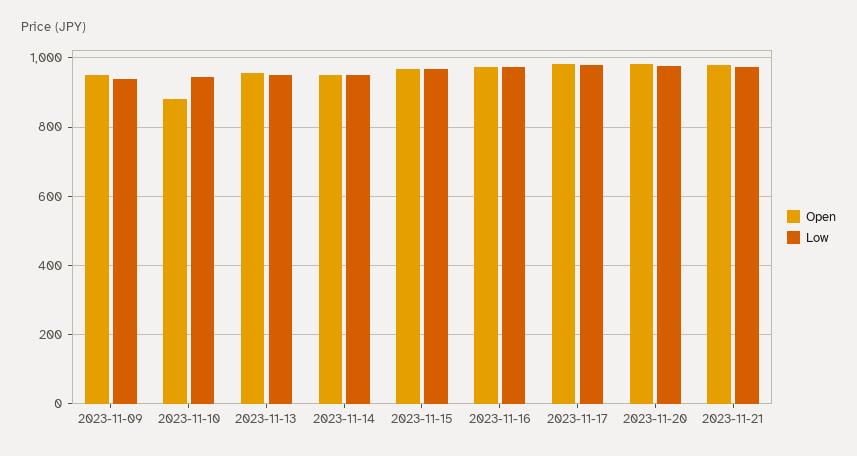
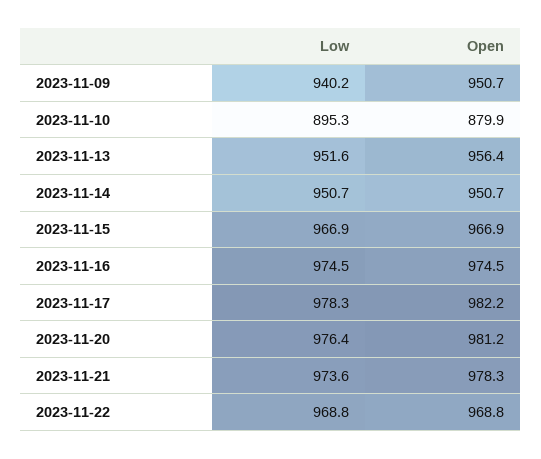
Low, 2023-11-10: 940 -> 895.3
Low, 2023-11-22: none -> 968.8
Open, 2023-11-22: none -> 968.8

